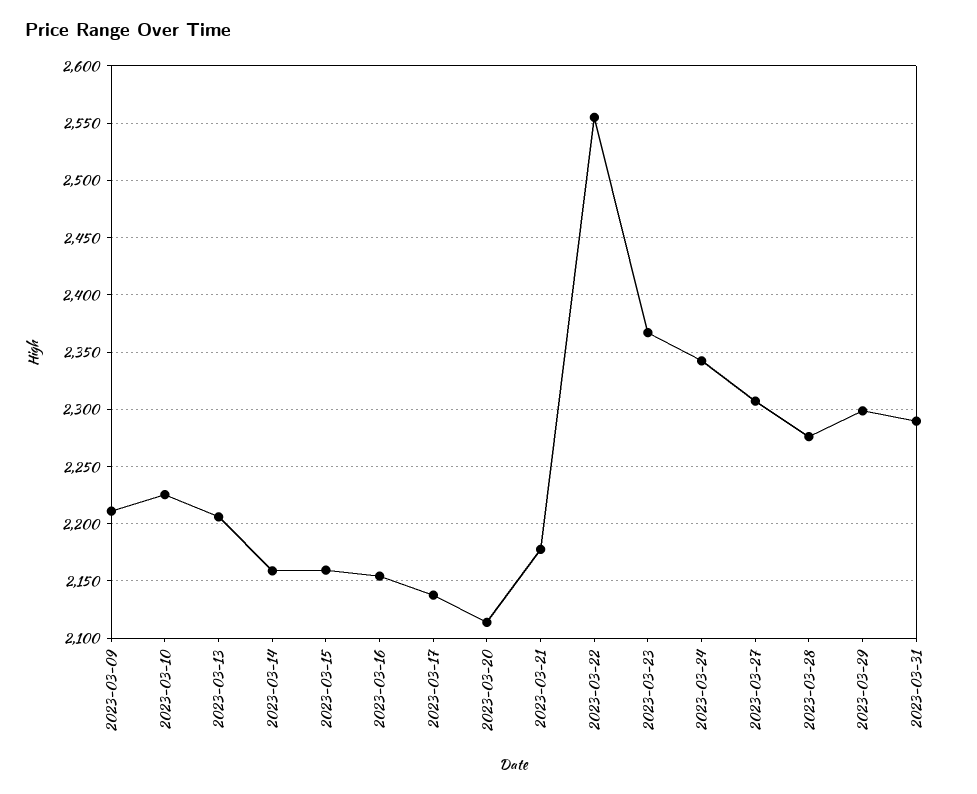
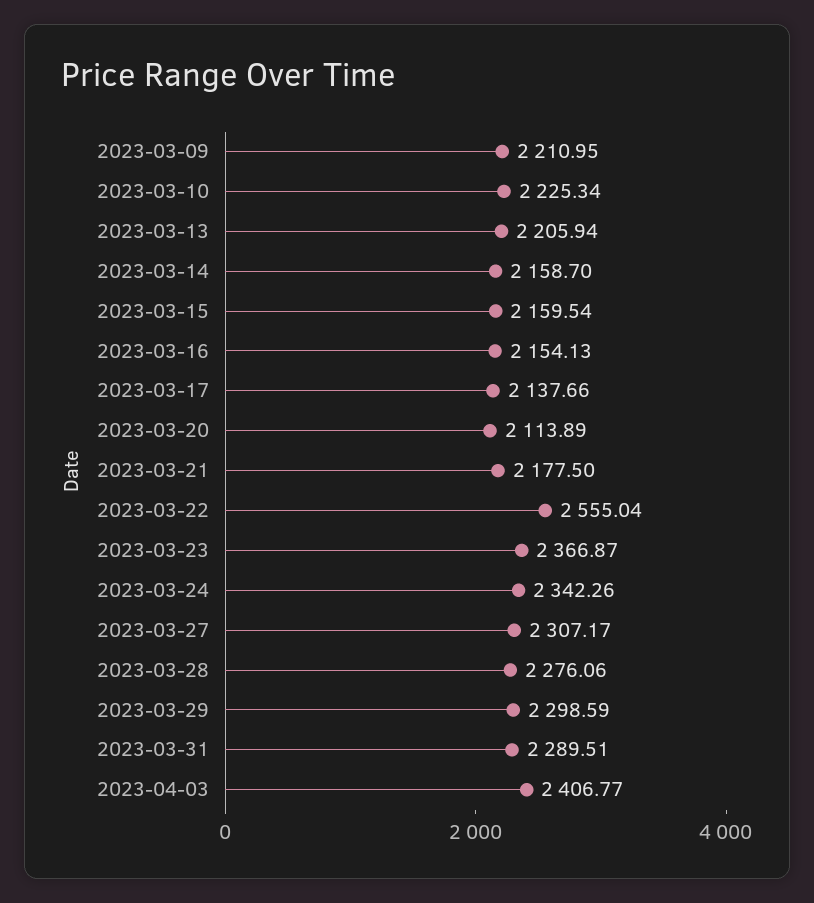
2023-04-03: none -> 2406.77

